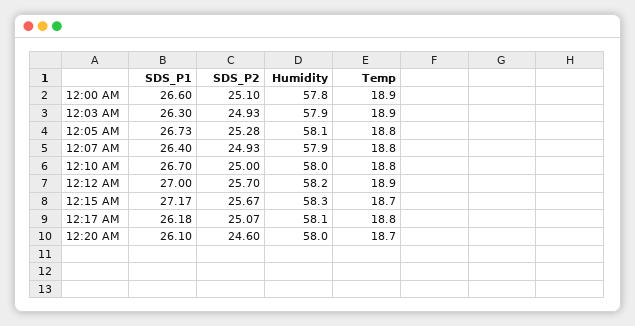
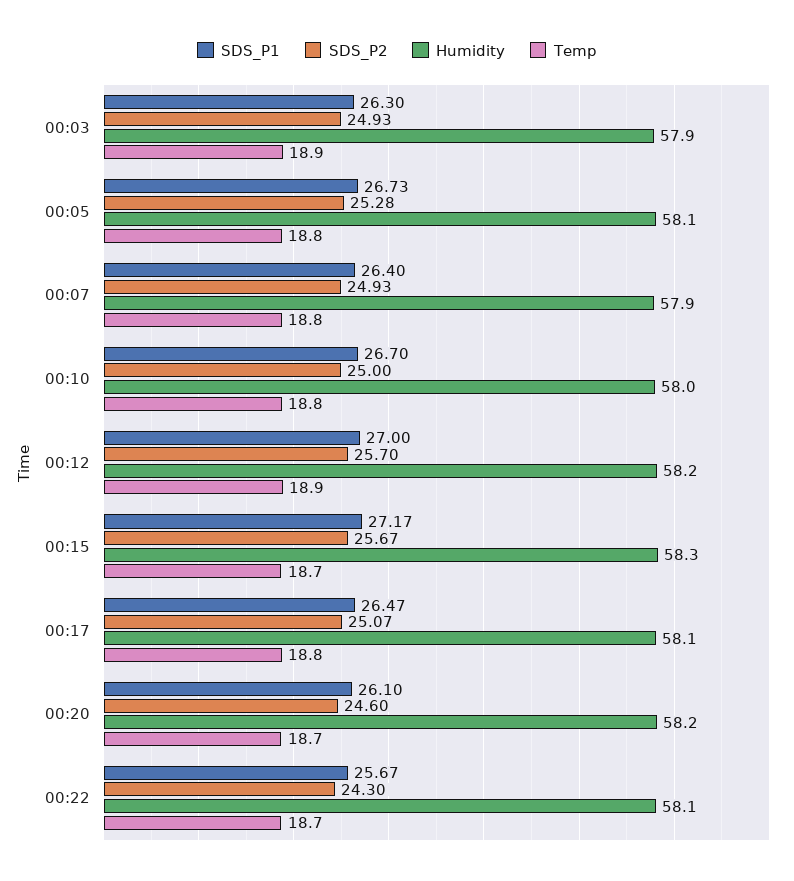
SDS_P1, 12:00 AM: 26.6 -> none
SDS_P2, 12:00 AM: 25.1 -> none
Humidity, 12:00 AM: 57.8 -> none
Temp, 12:00 AM: 18.9 -> none
SDS_P1, 12:17 AM: 26.18 -> 26.47
Humidity, 12:20 AM: 58 -> 58.2
SDS_P1, 00:22: none -> 25.67
SDS_P2, 00:22: none -> 24.3
Humidity, 00:22: none -> 58.1
Temp, 00:22: none -> 18.7

